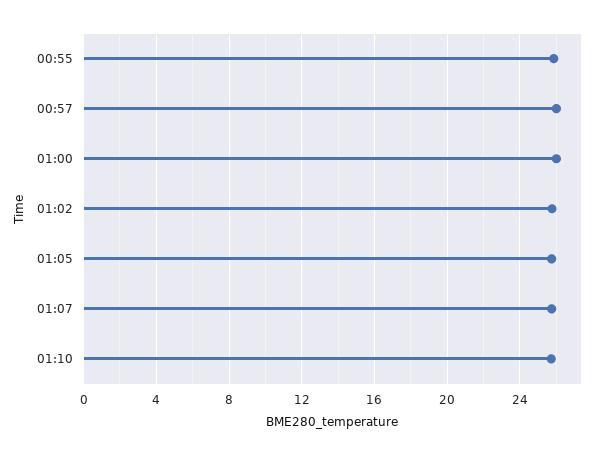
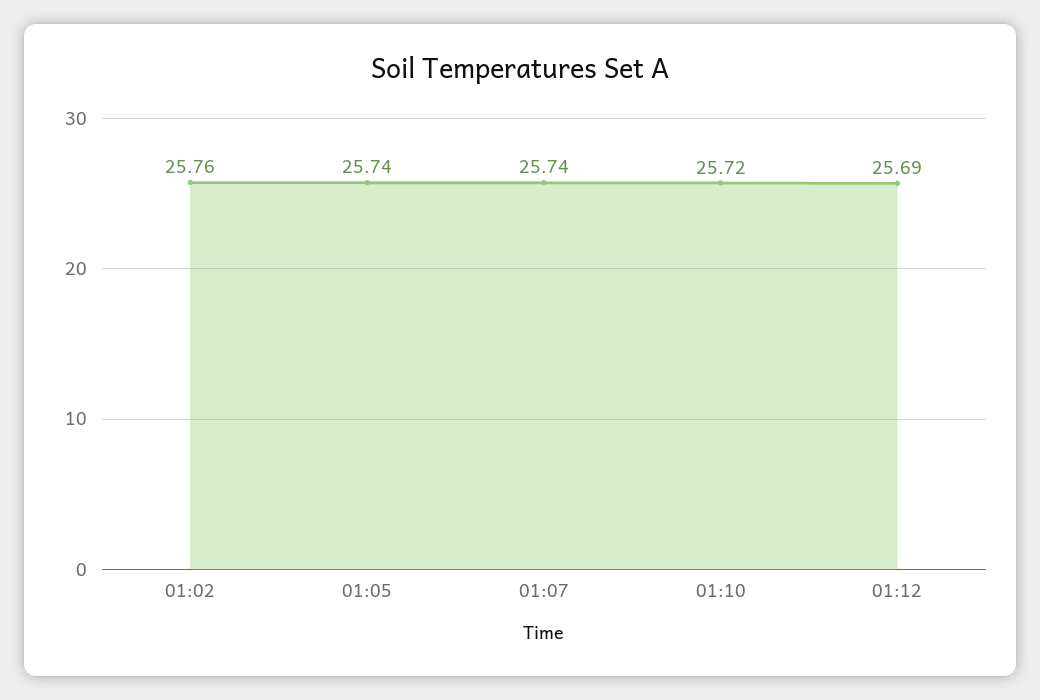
00:55: 26 -> none
00:57: 26 -> none
01:00: 26 -> none
01:12: none -> 25.69

